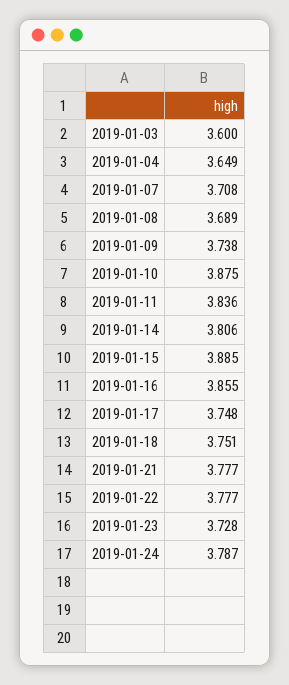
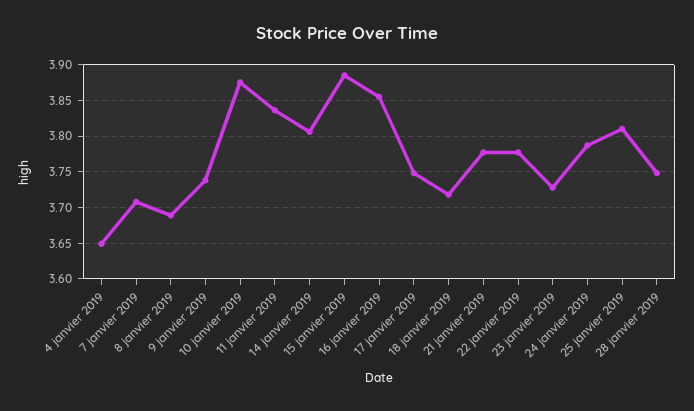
2019-01-03: 3.6 -> none
2019-01-18: 3.751 -> 3.72
25 janvier 2019: none -> 3.81
28 janvier 2019: none -> 3.75

